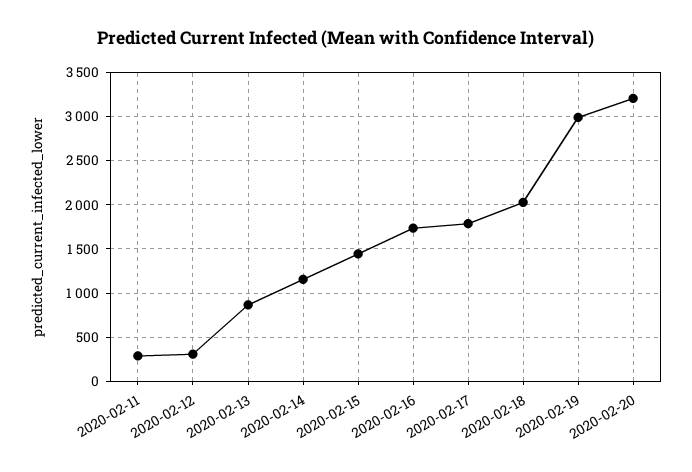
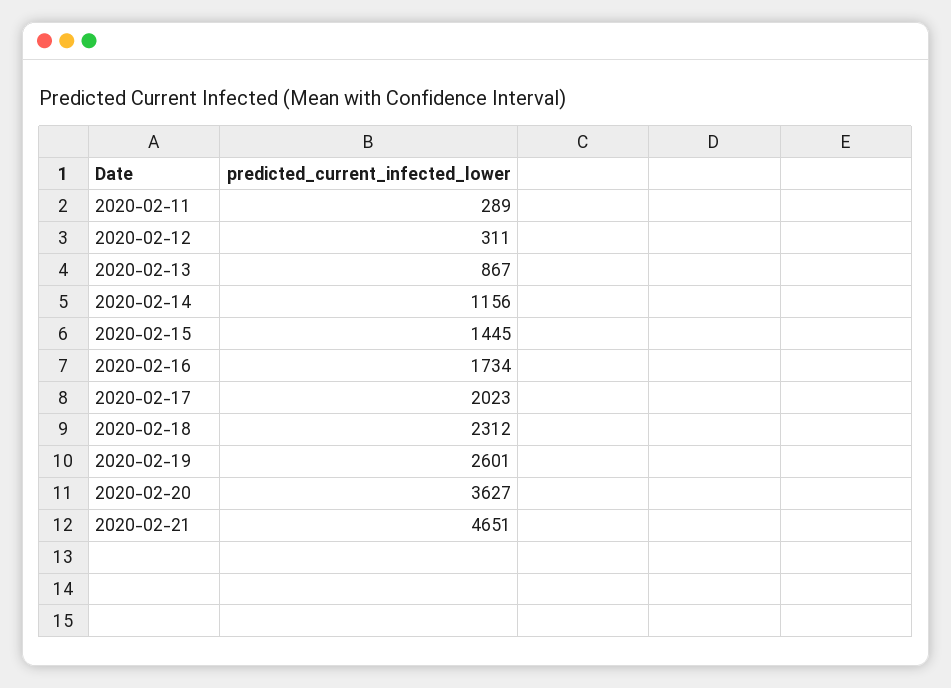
2020-02-17: 1800 -> 2023
2020-02-18: 2000 -> 2312
2020-02-19: 3000 -> 2601
2020-02-20: 3200 -> 3627
2020-02-21: none -> 4651

